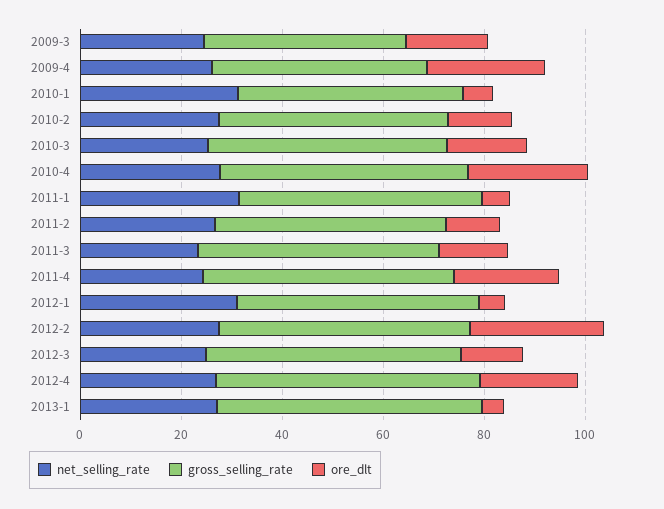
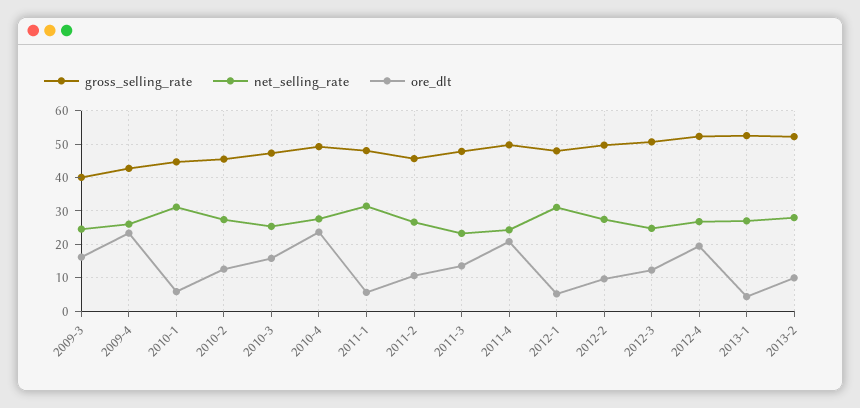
ore_dlt, 2012-2: 25 -> 10
gross_selling_rate, 2013-2: none -> 52
net_selling_rate, 2013-2: none -> 28
ore_dlt, 2013-2: none -> 10

